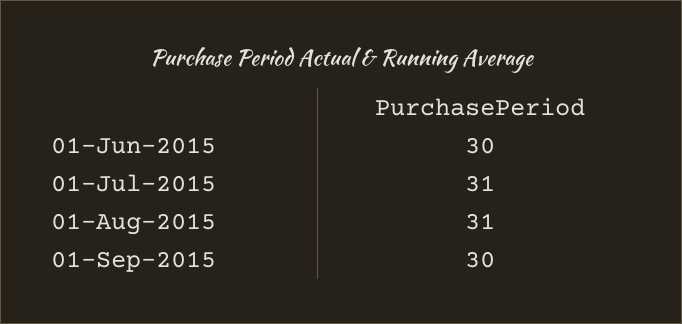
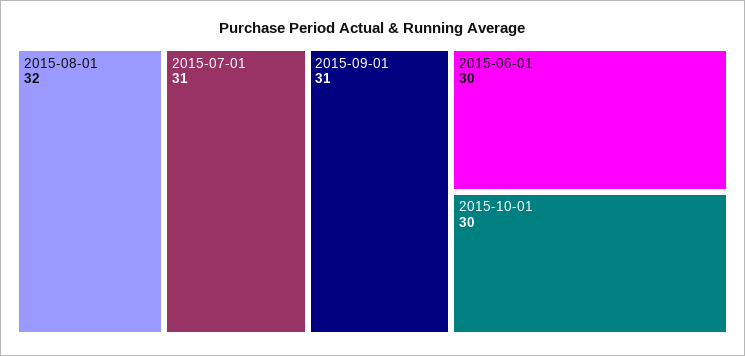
01-Aug-2015: 31 -> 32
01-Sep-2015: 30 -> 31
2015-10-01: none -> 30

